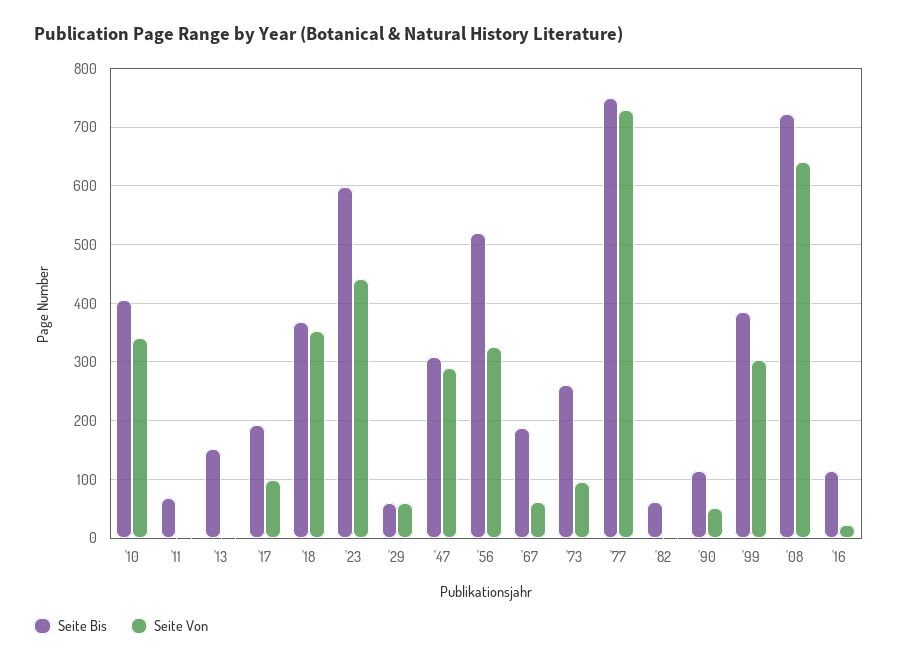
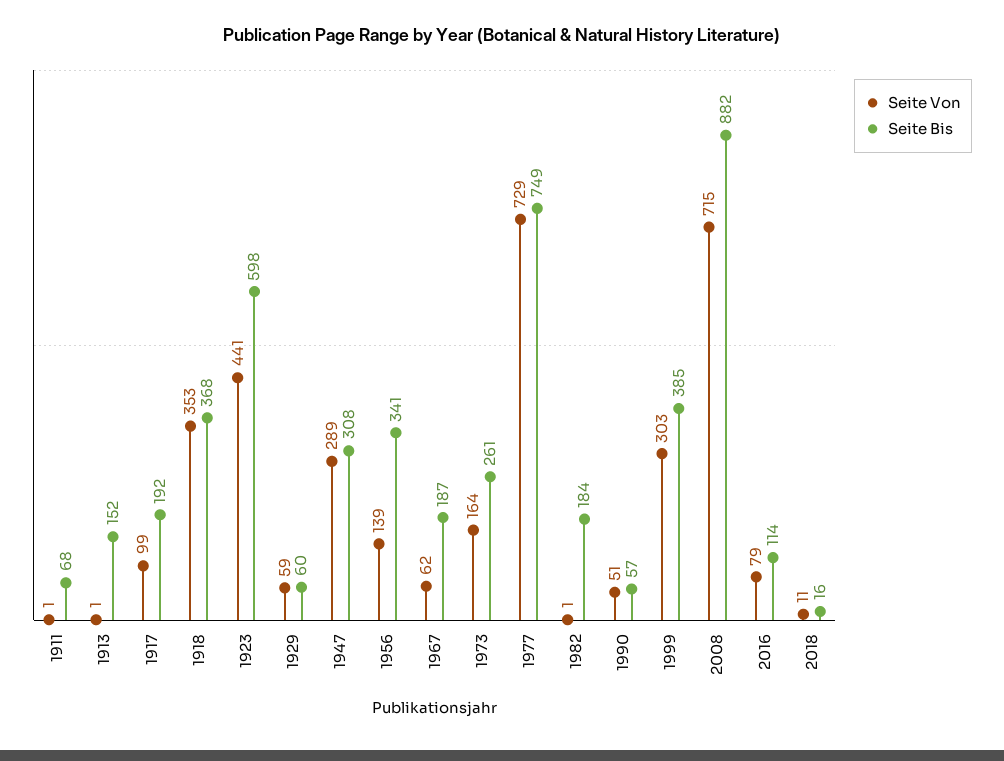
Seite Bis, '10: 400 -> none
Seite Von, '10: 340 -> none
Seite Bis, '56: 520 -> 341
Seite Von, '56: 320 -> 139
Seite Von, '73: 100 -> 164
Seite Bis, '82: 60 -> 184
Seite Bis, '90: 120 -> 57
Seite Bis, '08: 720 -> 882
Seite Von, '08: 640 -> 715
Seite Von, '16: 20 -> 79
Seite Von, 2018: none -> 11
Seite Bis, 2018: none -> 16

